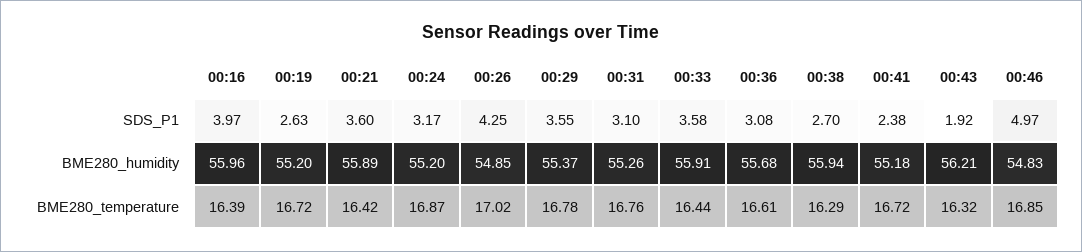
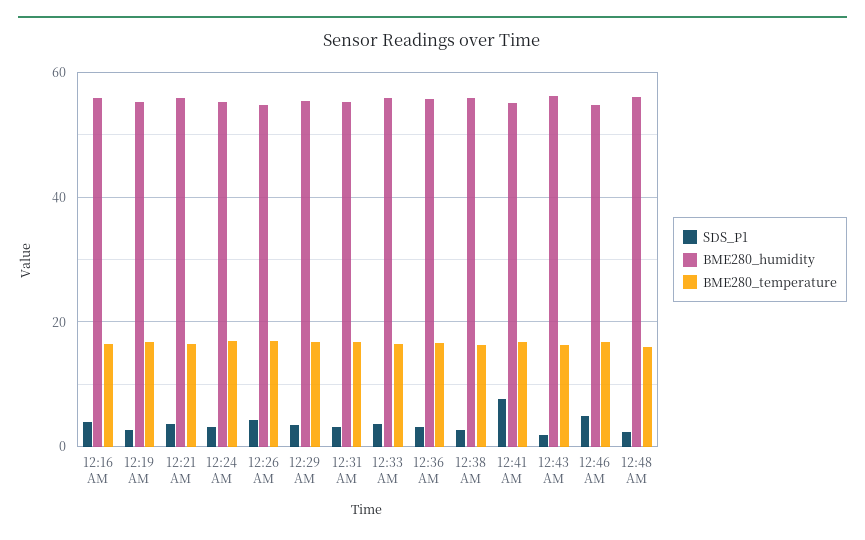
SDS_P1, 00:41: 2.38 -> 8
SDS_P1, 12:48 AM: none -> 2
BME280_humidity, 12:48 AM: none -> 56
BME280_temperature, 12:48 AM: none -> 16

